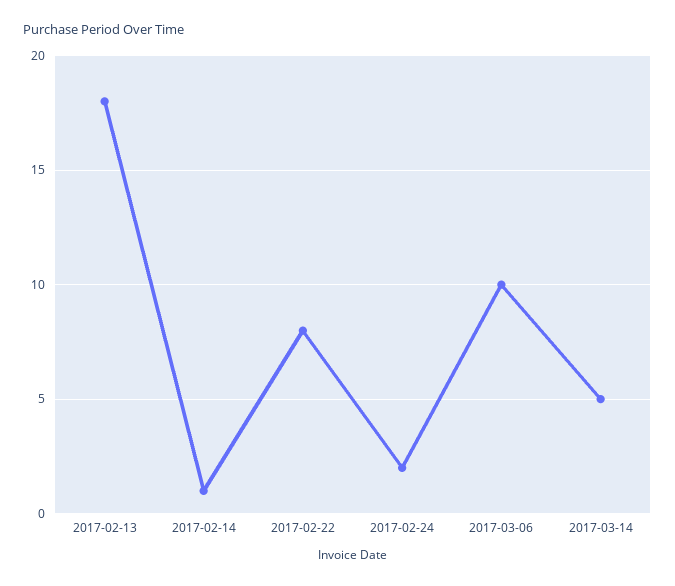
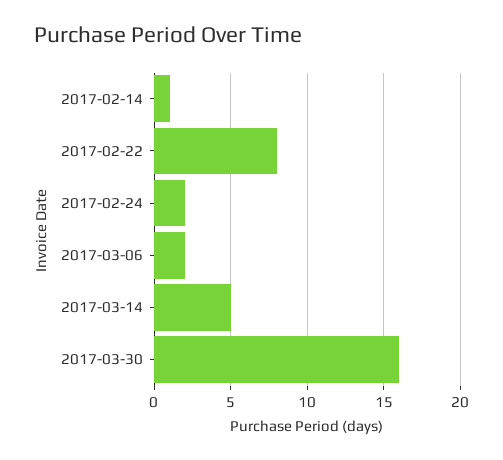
2017-02-13: 18 -> none
2017-03-06: 10 -> 2
2017-03-30: none -> 16

